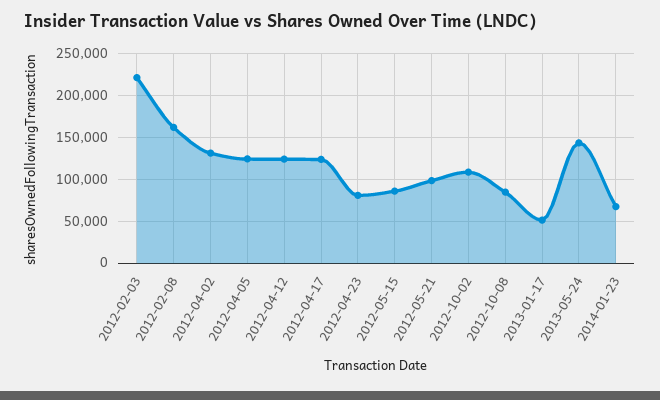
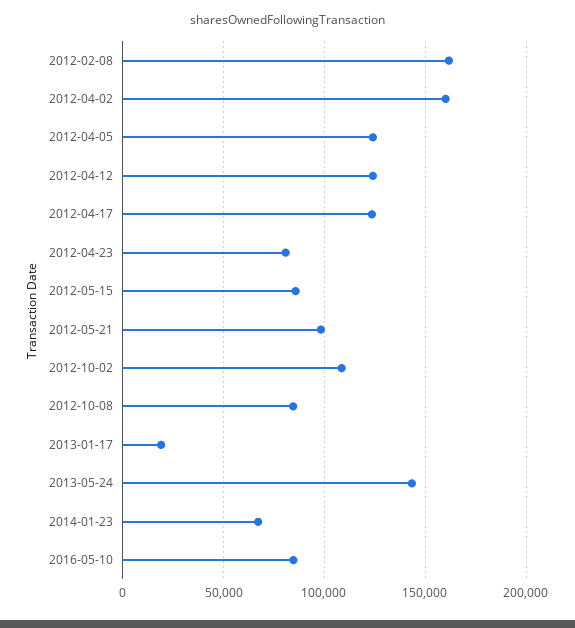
2012-02-03: 220000 -> none
2012-04-02: 130000 -> 160000
2013-01-17: 50000 -> 20000
2016-05-10: none -> 85000

